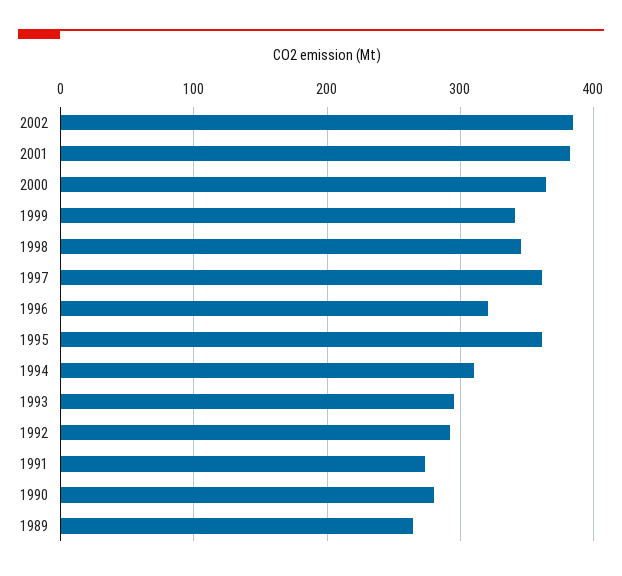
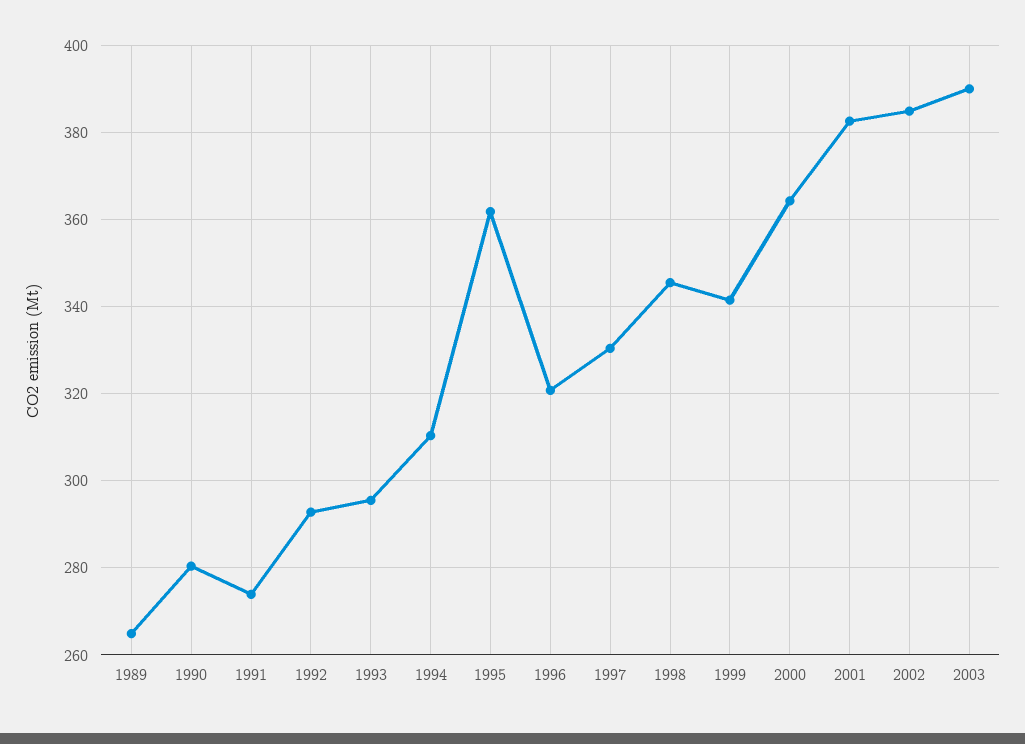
1997: 360 -> 330
2003: none -> 390

